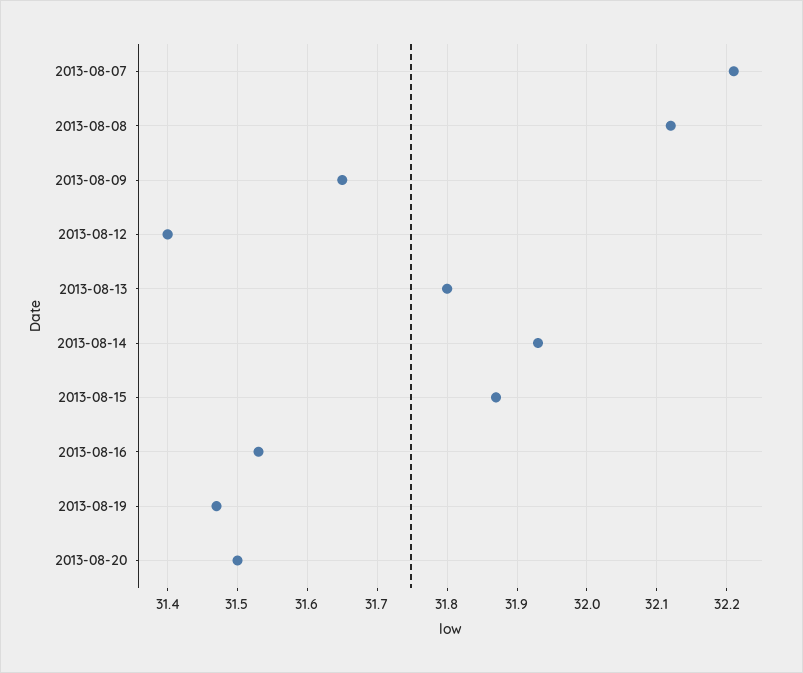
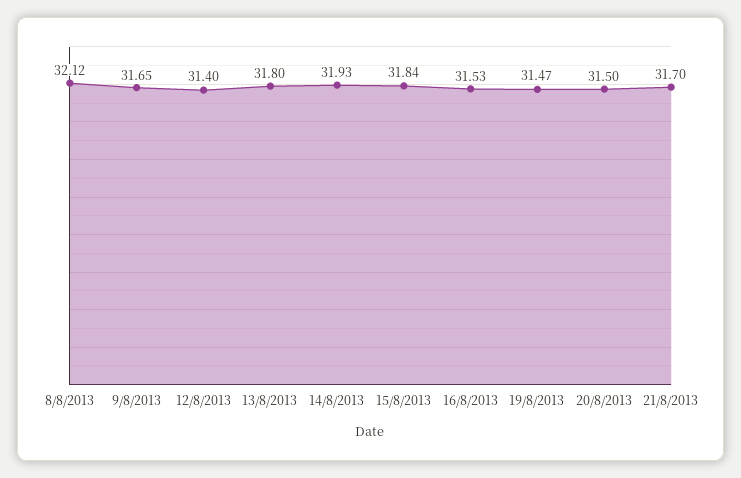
2013-08-07: 32.21 -> none
2013-08-15: 31.87 -> 31.84
21/8/2013: none -> 31.7

